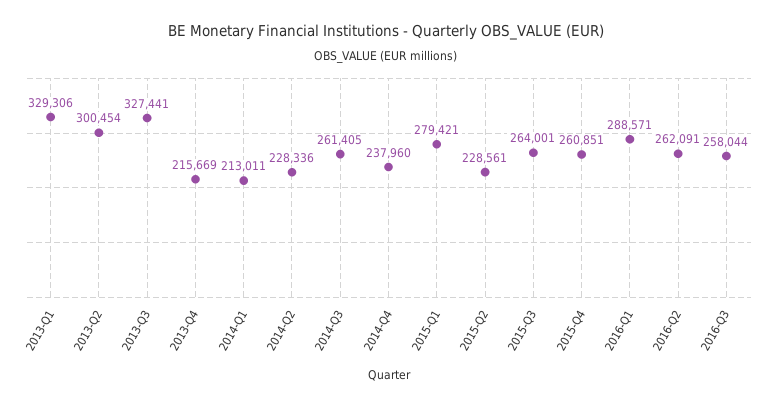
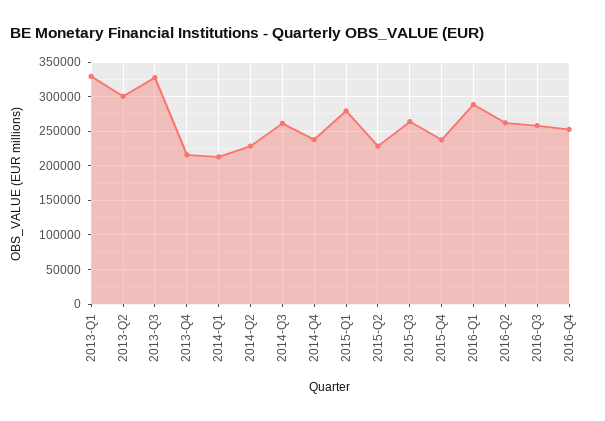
2015-Q4: 260851 -> 240000
2016-Q4: none -> 250000

